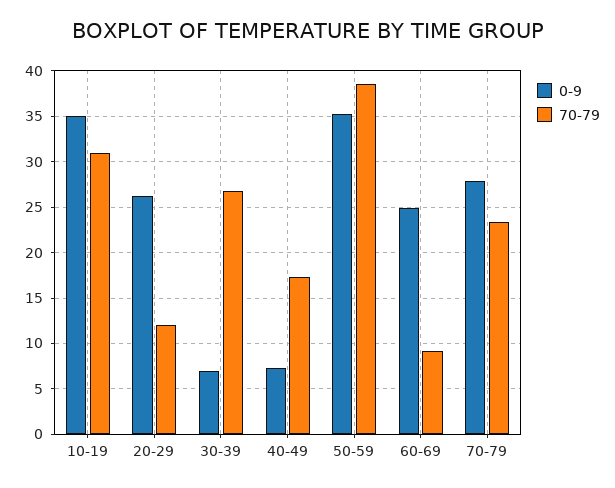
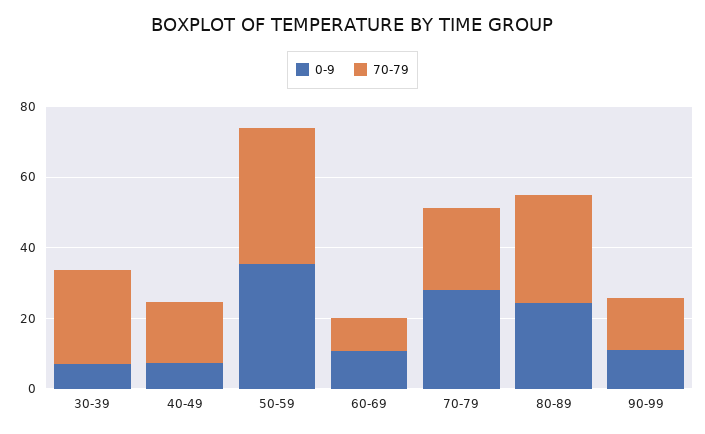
0-9, 10-19: 35 -> none
70-79, 10-19: 31 -> none
0-9, 20-29: 26 -> none
70-79, 20-29: 12 -> none
0-9, 60-69: 25 -> 10
0-9, 80-89: none -> 25
70-79, 80-89: none -> 30
0-9, 90-99: none -> 10
70-79, 90-99: none -> 15

